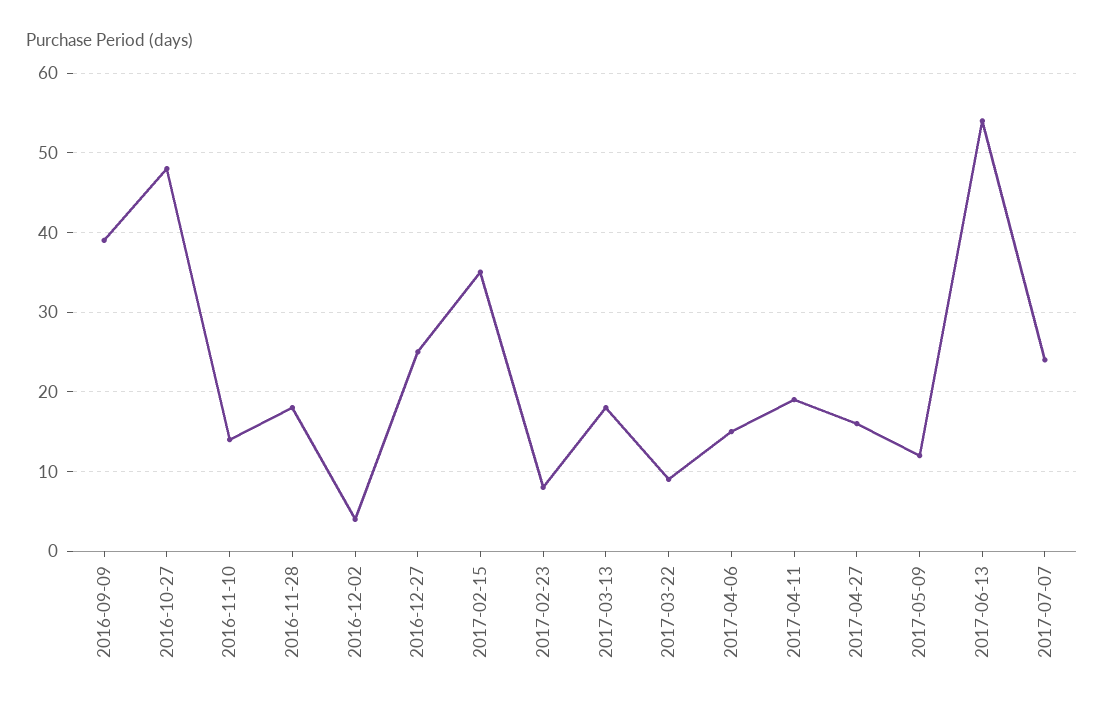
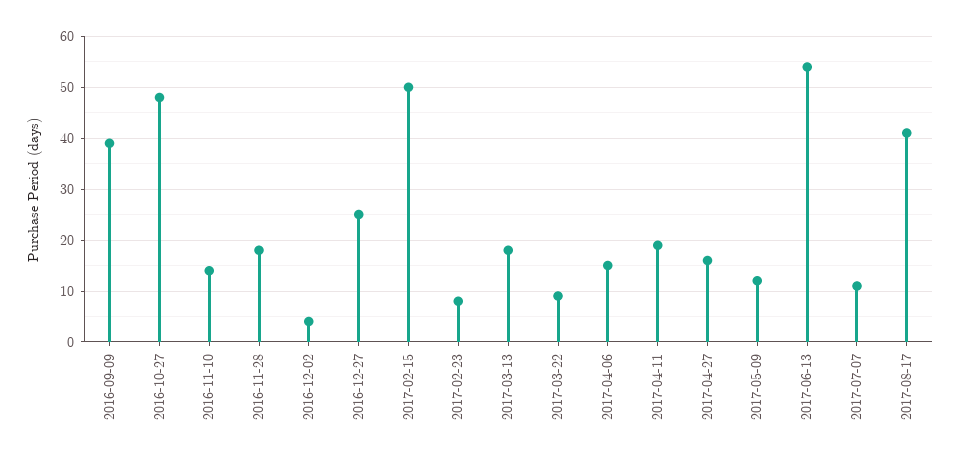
2017-02-15: 35 -> 50
2017-07-07: 24 -> 10
2017-08-17: none -> 40

